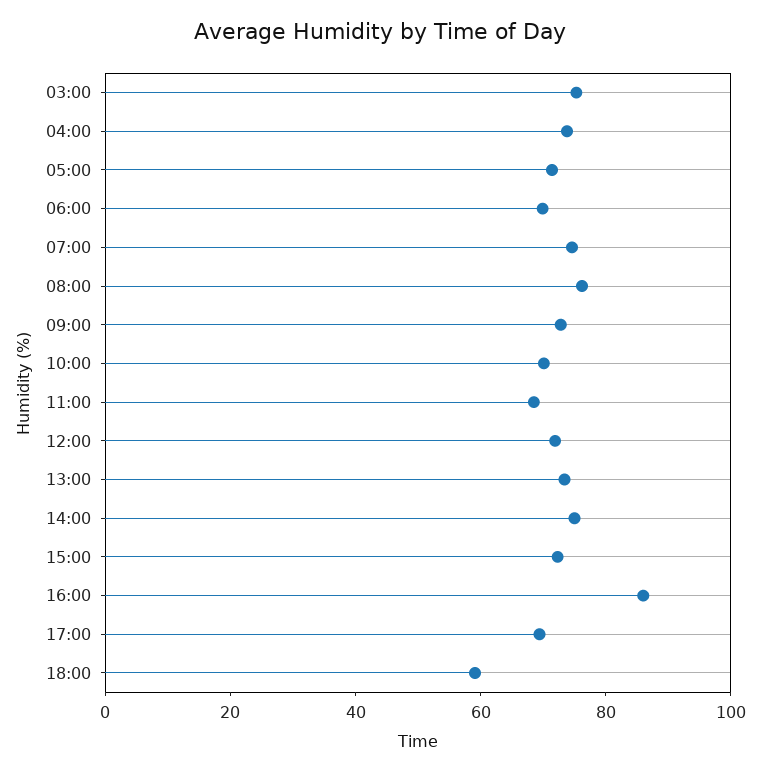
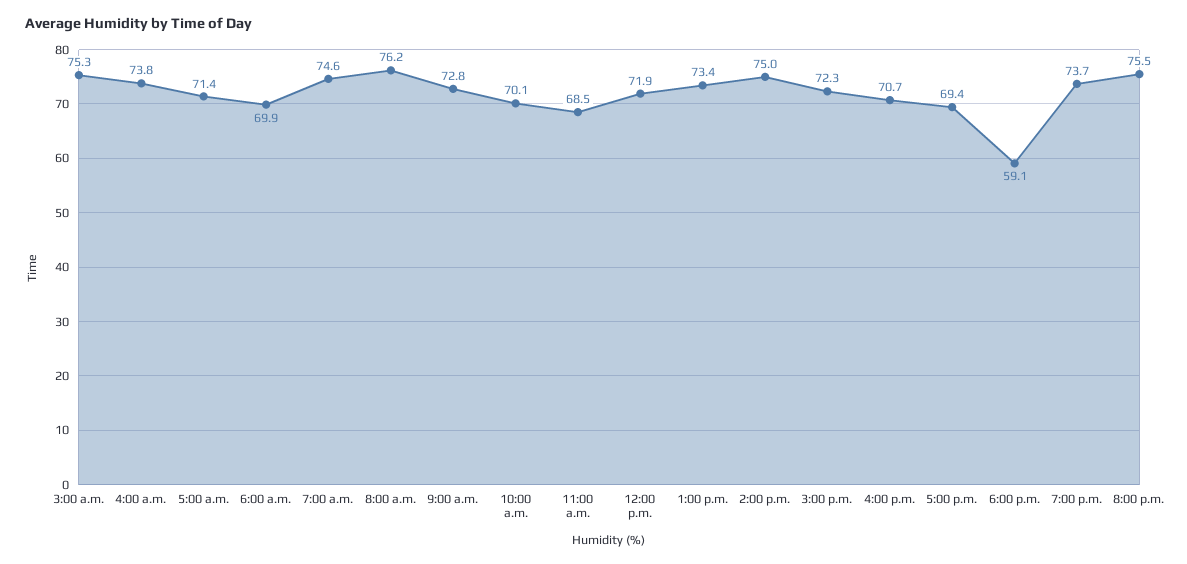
16:00: 85 -> 70.7
7:00 p.m.: none -> 73.7
8:00 p.m.: none -> 75.5

